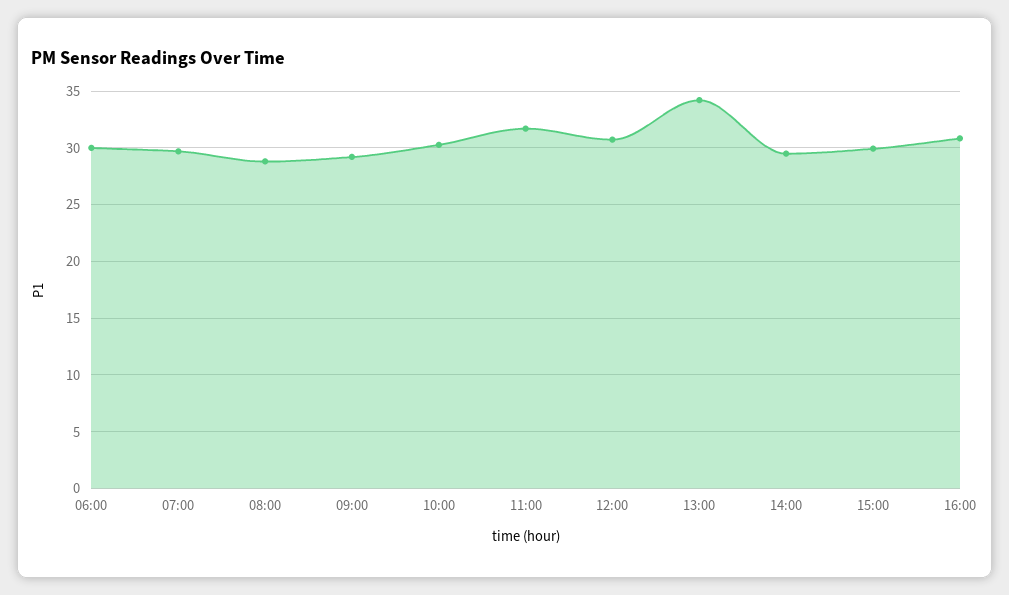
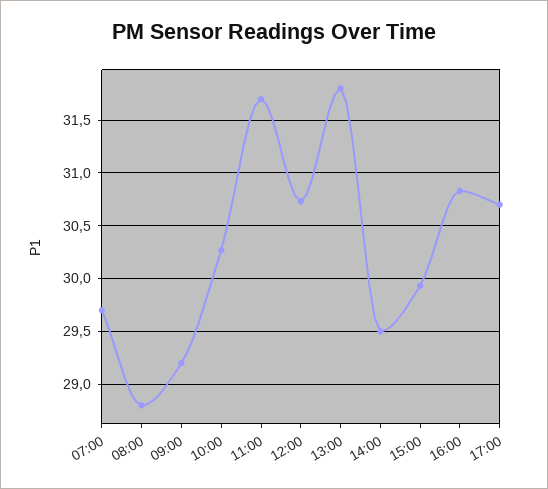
06:00: 30 -> none
13:00: 34 -> 31.8
17:00: none -> 30.7

